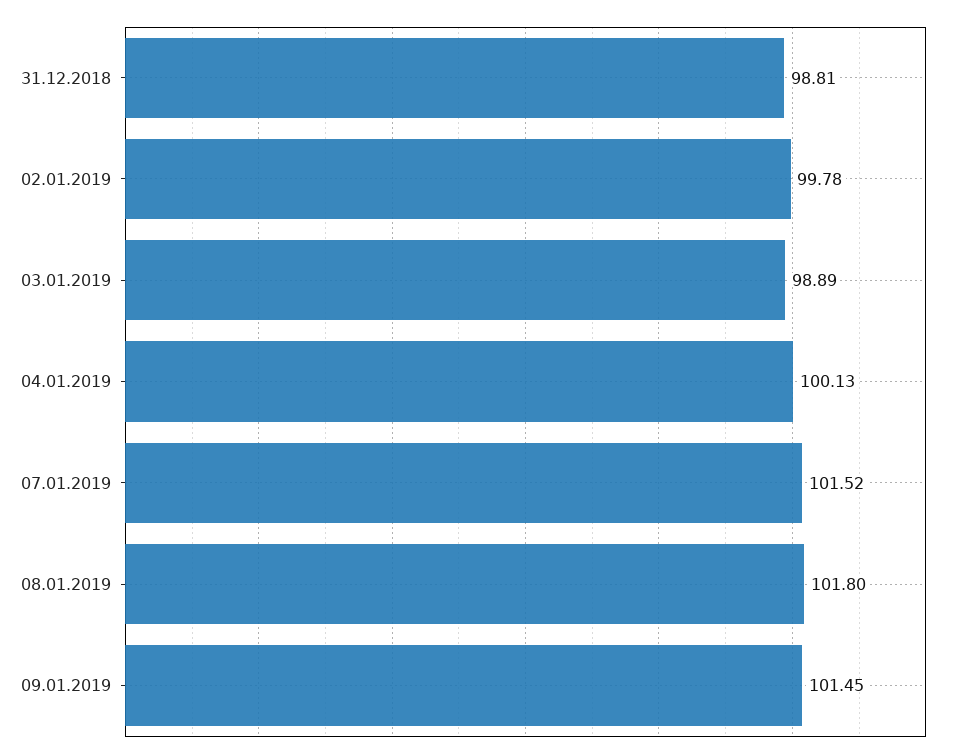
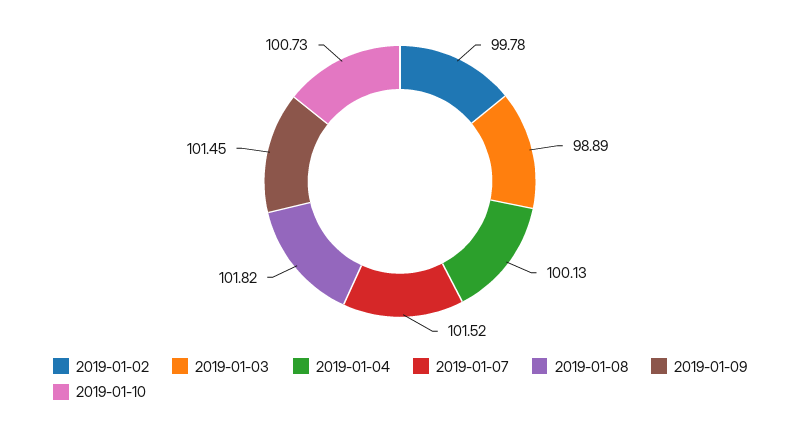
31.12.2018: 98.81 -> none
08.01.2019: 101.8 -> 101.82
2019-01-10: none -> 100.73

